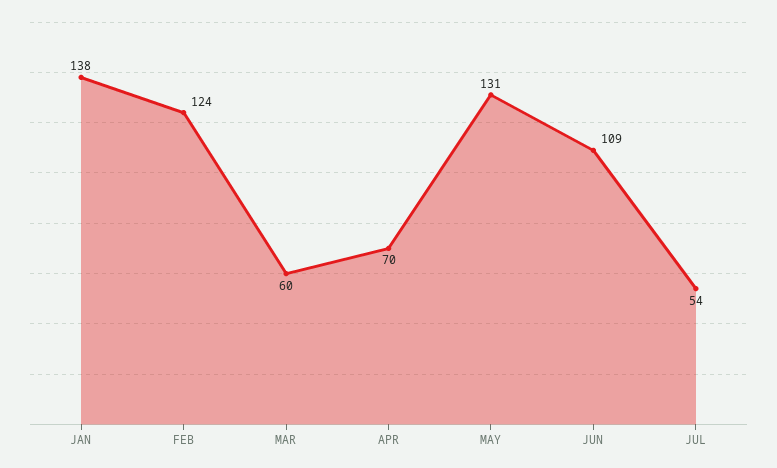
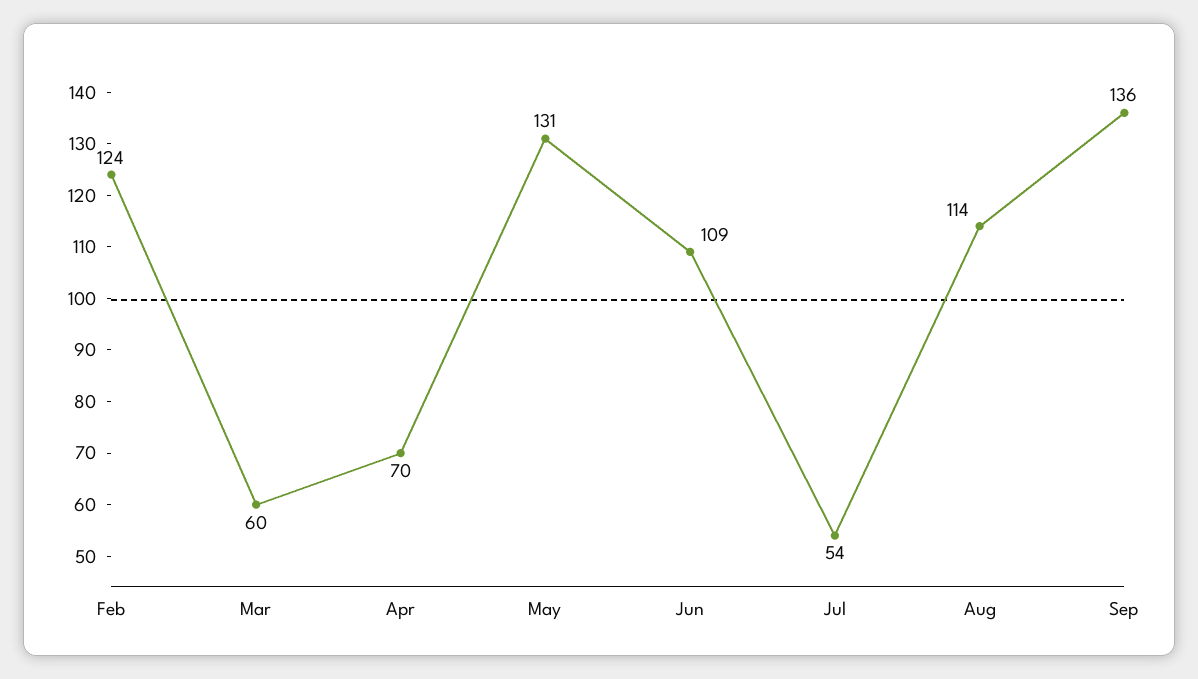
JAN: 138 -> none
Aug: none -> 114
Sep: none -> 136

